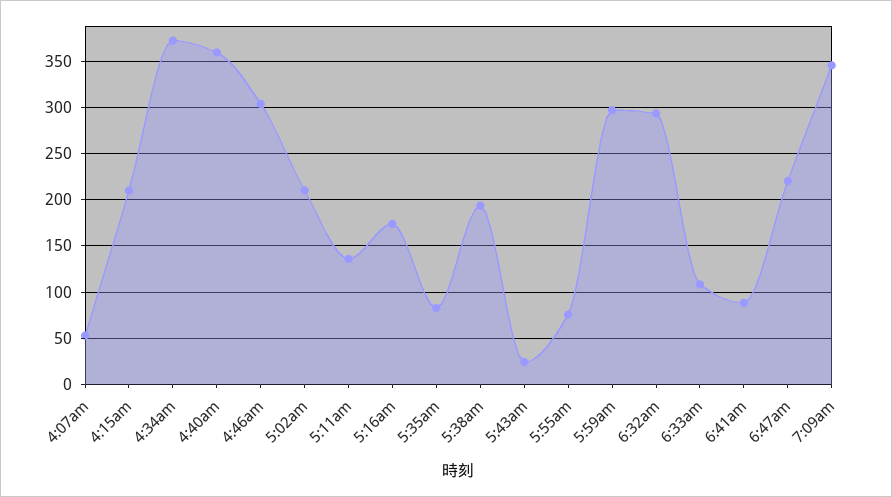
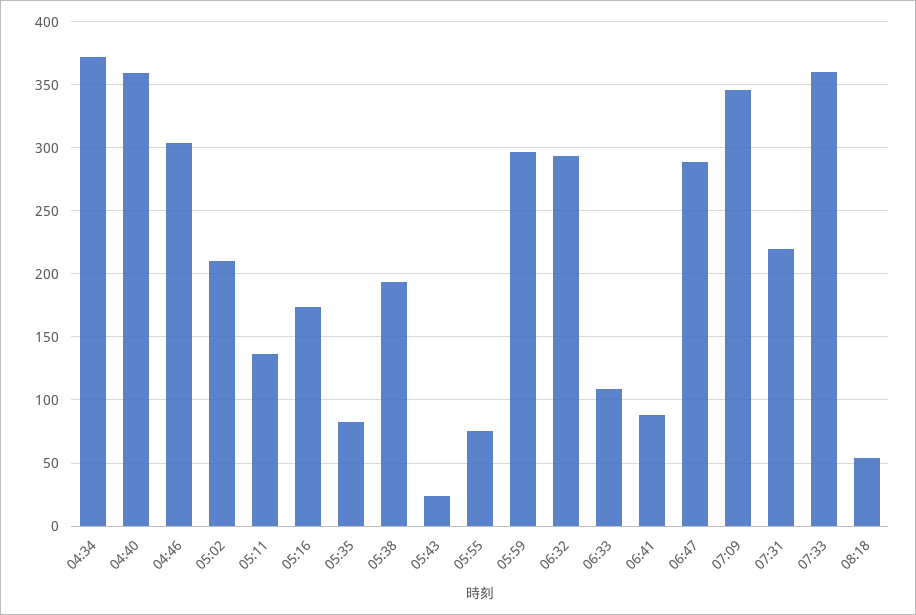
4:07am: 50 -> none
4:15am: 210 -> none
6:47am: 220 -> 290
07:31: none -> 220
07:33: none -> 360
08:18: none -> 55

